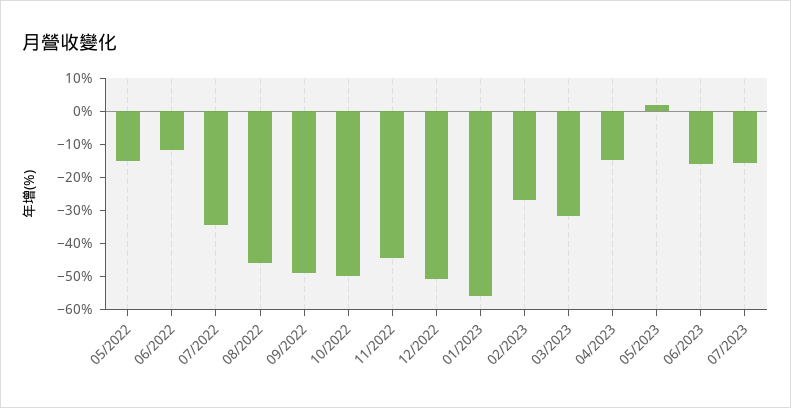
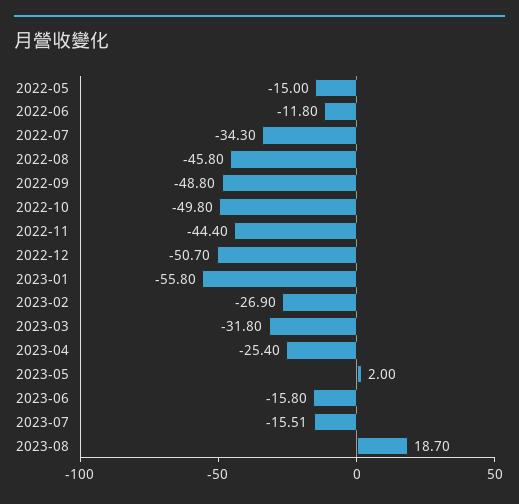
04/2023: -15 -> -25.4
2023-08: none -> 18.7

